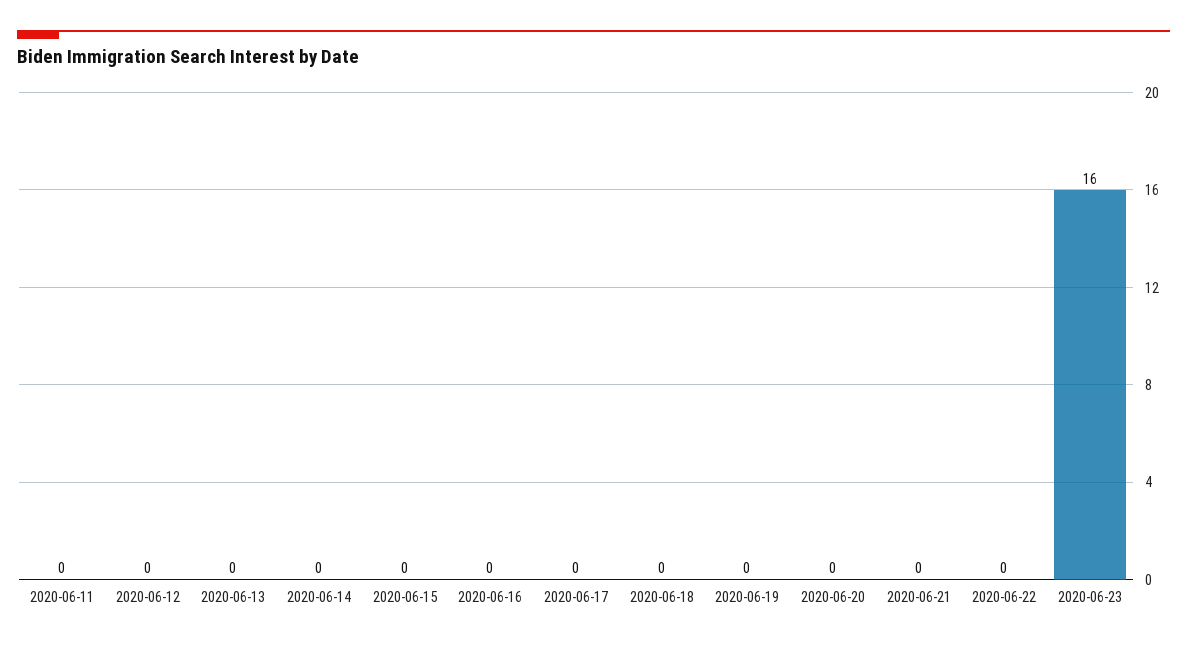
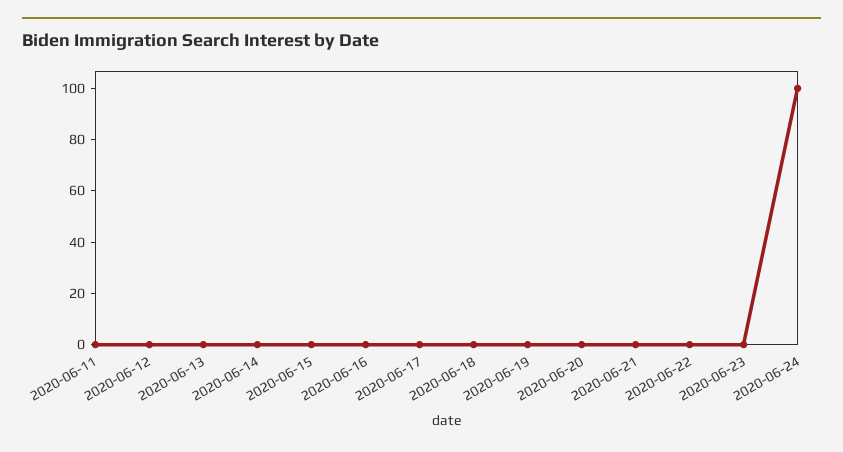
2020-06-23: 16 -> 0
2020-06-24: none -> 100

